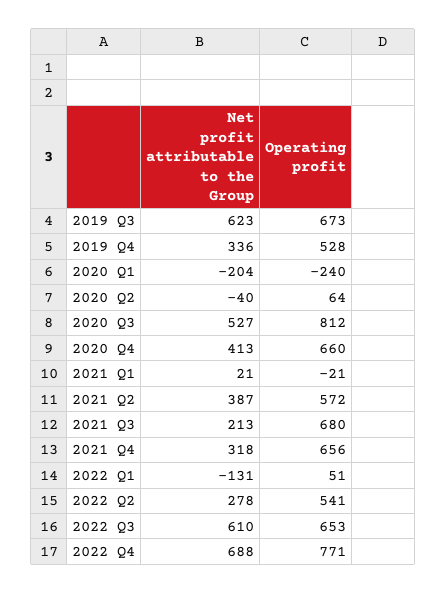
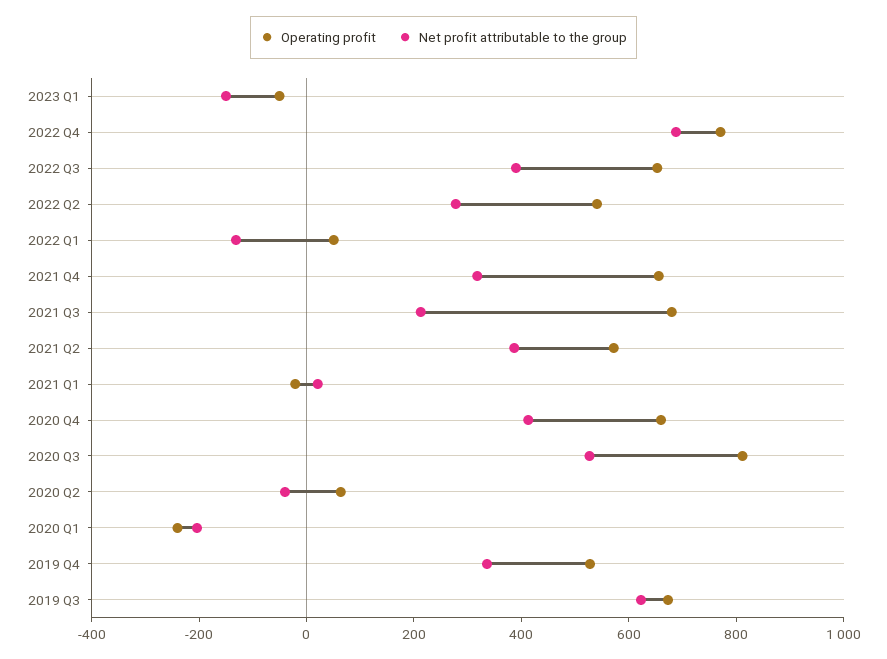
Net profit attributable to the Group, 2022 Q3: 610 -> 400
Operating profit, 2023 Q1: none -> -50
Net profit attributable to the Group, 2023 Q1: none -> -150

